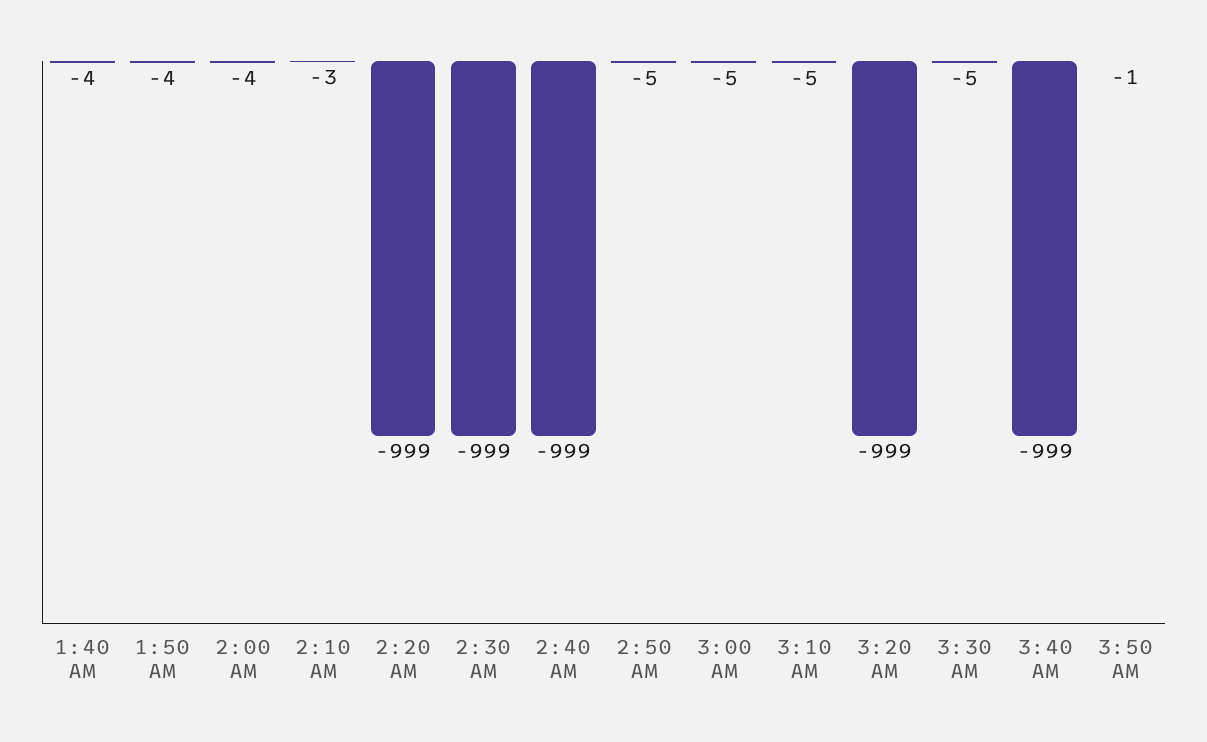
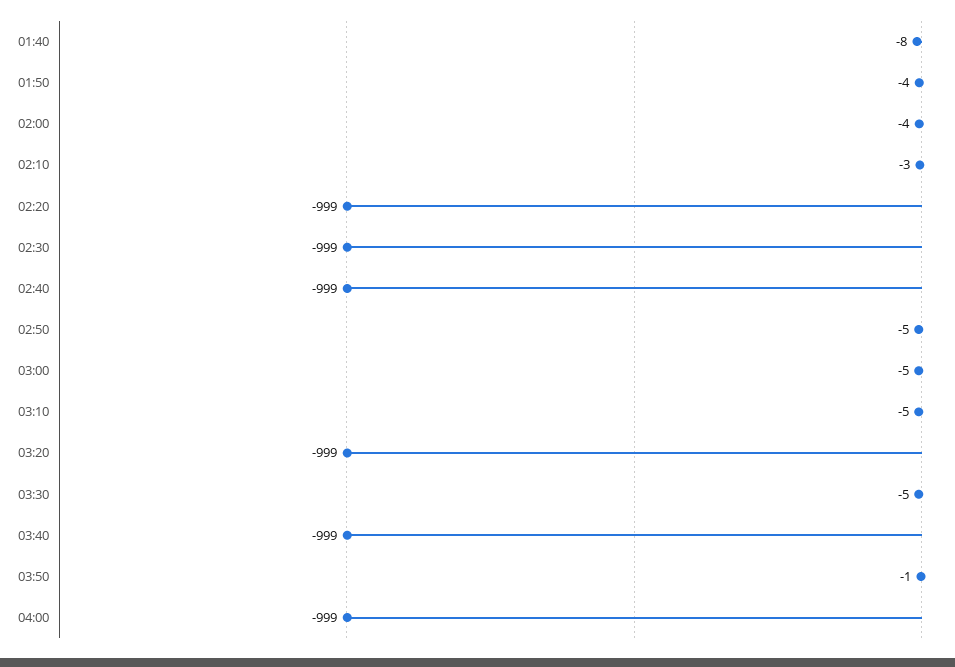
1:40 AM: -4 -> -8
04:00: none -> -999

